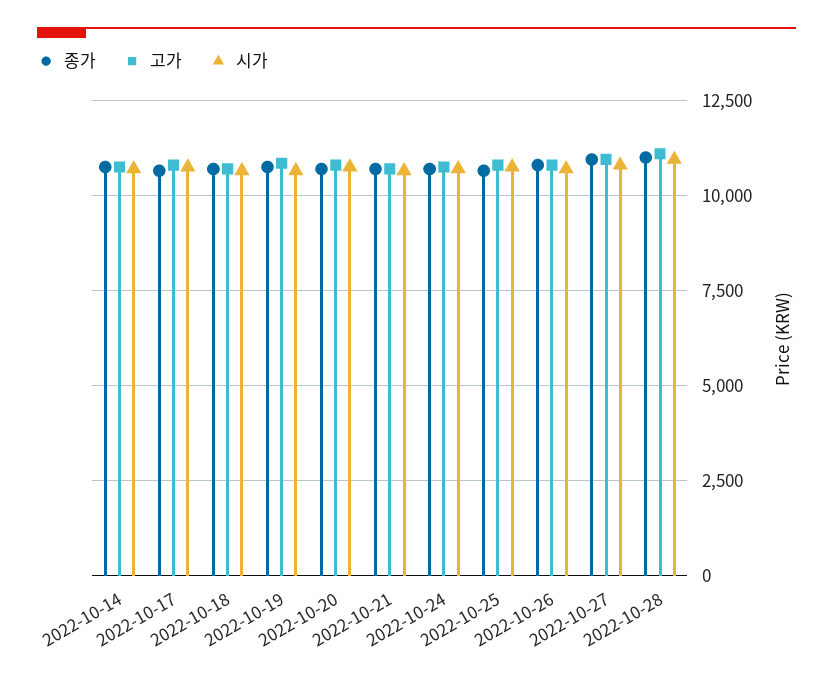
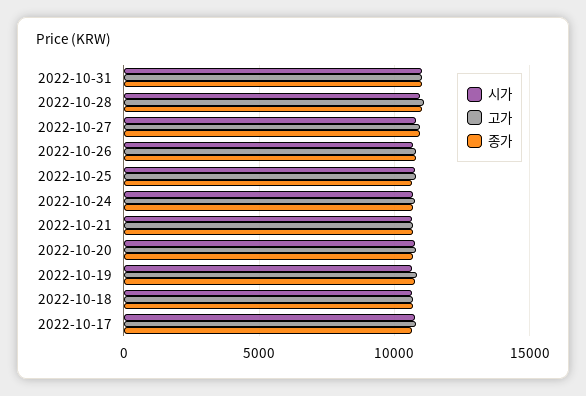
종가, 2022-10-14: 10750 -> none
고가, 2022-10-14: 10750 -> none
시가, 2022-10-14: 10750 -> none
시가, 2022-10-31: none -> 11000
고가, 2022-10-31: none -> 11000
종가, 2022-10-31: none -> 11000

